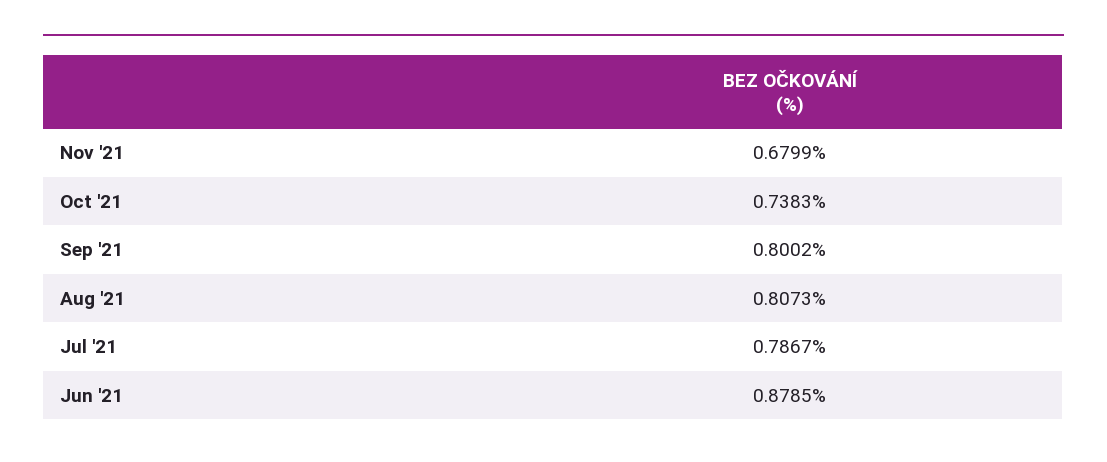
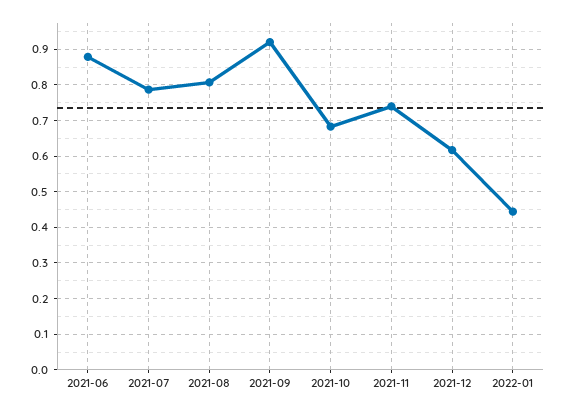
Nov '21: 0.6799 -> 0.74
Oct '21: 0.7383 -> 0.68
Sep '21: 0.8002 -> 0.92
2021-12: none -> 0.62
2022-01: none -> 0.44

